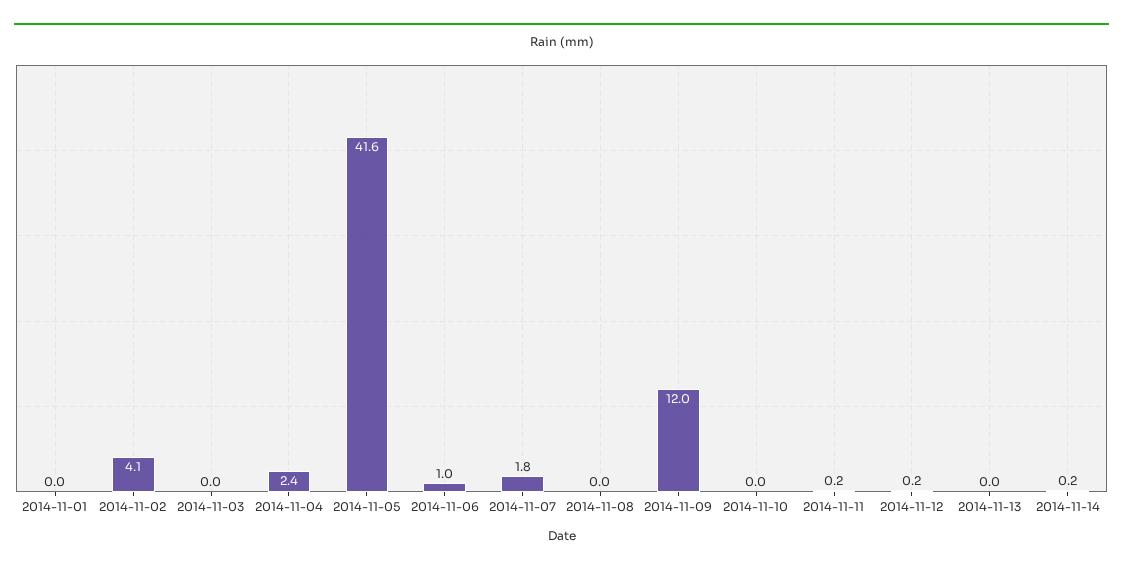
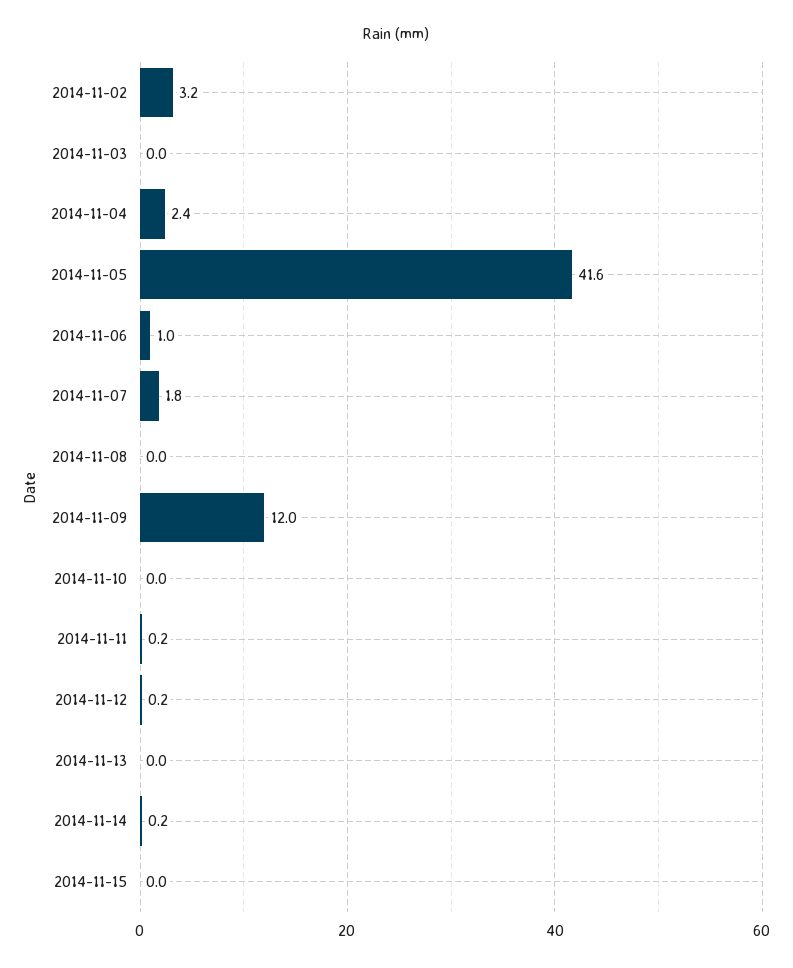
2014-11-01: 0 -> none
2014-11-02: 4.1 -> 3.2
2014-11-15: none -> 0

